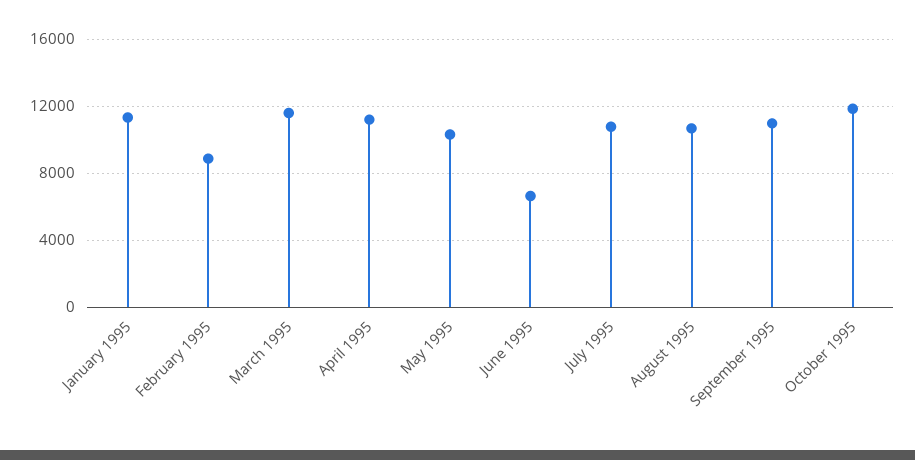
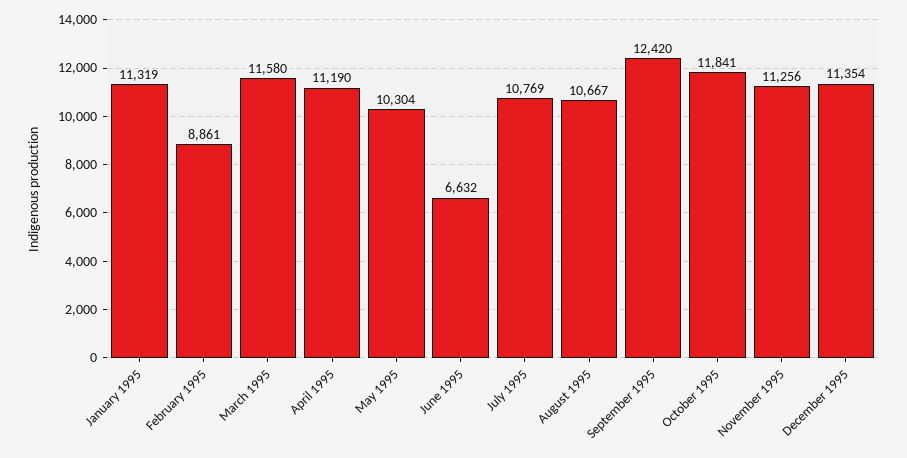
September 1995: 11000 -> 12420
November 1995: none -> 11256
December 1995: none -> 11354

